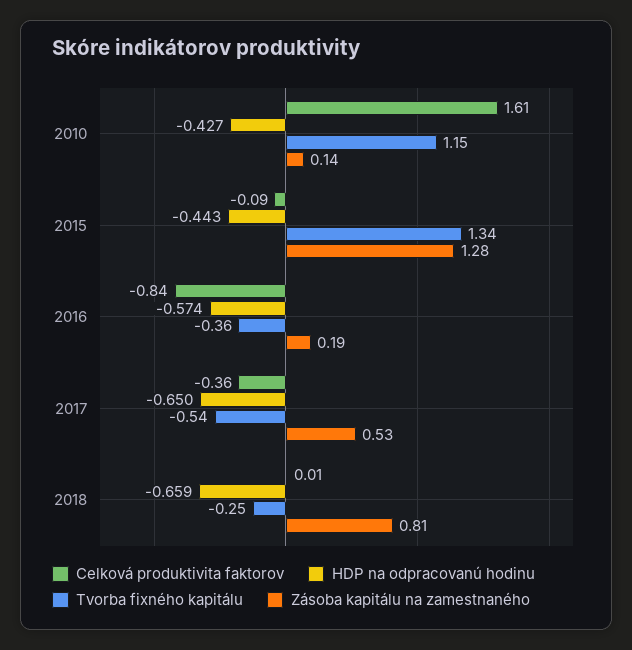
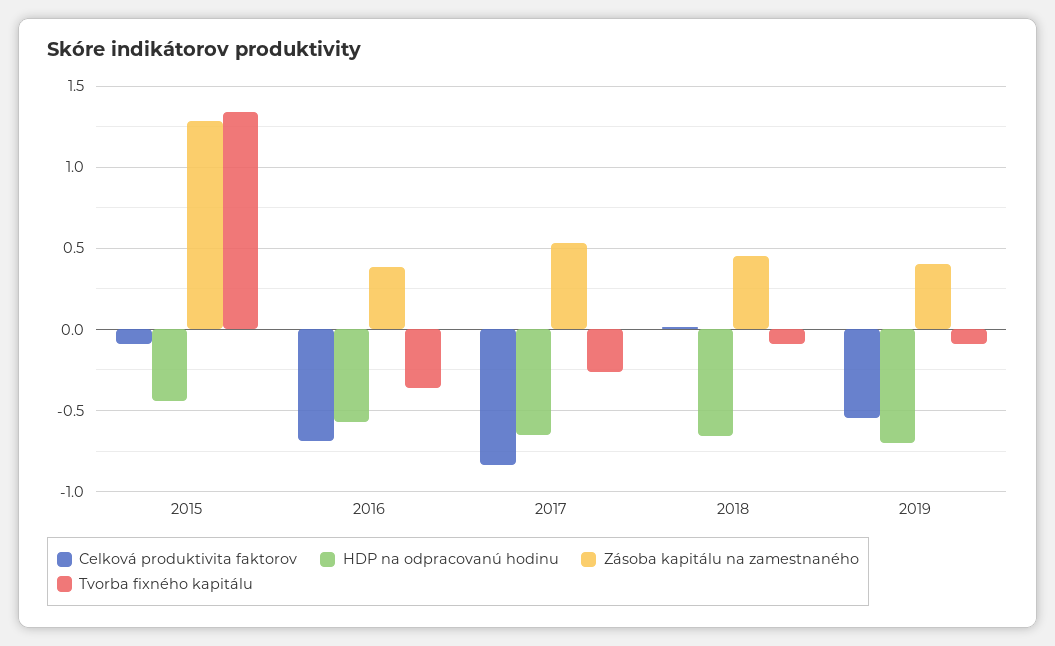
Celková produktivita faktorov, 2010: 1.61 -> none
HDP na odpracovanú hodinu, 2010: -0.427 -> none
Tvorba fixného kapitálu, 2010: 1.15 -> none
Zásoba kapitálu na zamestnaného, 2010: 0.14 -> none
Celková produktivita faktorov, 2016: -0.84 -> -0.7
Zásoba kapitálu na zamestnaného, 2016: 0.19 -> 0.4
Celková produktivita faktorov, 2017: -0.36 -> -0.85
Tvorba fixného kapitálu, 2017: -0.54 -> -0.25
Tvorba fixného kapitálu, 2018: -0.25 -> -0.1
Zásoba kapitálu na zamestnaného, 2018: 0.81 -> 0.45
Celková produktivita faktorov, 2019: none -> -0.55
HDP na odpracovanú hodinu, 2019: none -> -0.7
Zásoba kapitálu na zamestnaného, 2019: none -> 0.4
Tvorba fixného kapitálu, 2019: none -> -0.1

